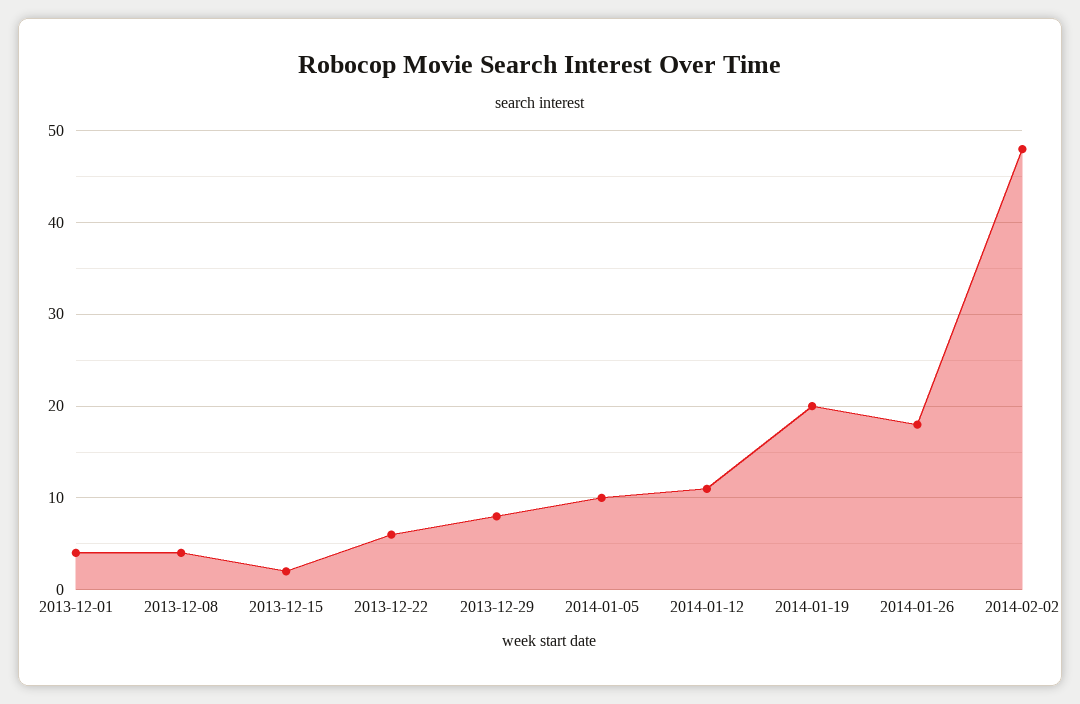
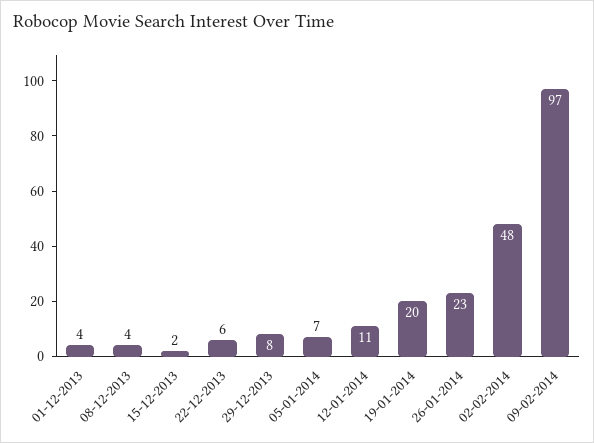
2014-01-05: 10 -> 7
2014-01-26: 18 -> 23
09-02-2014: none -> 97

